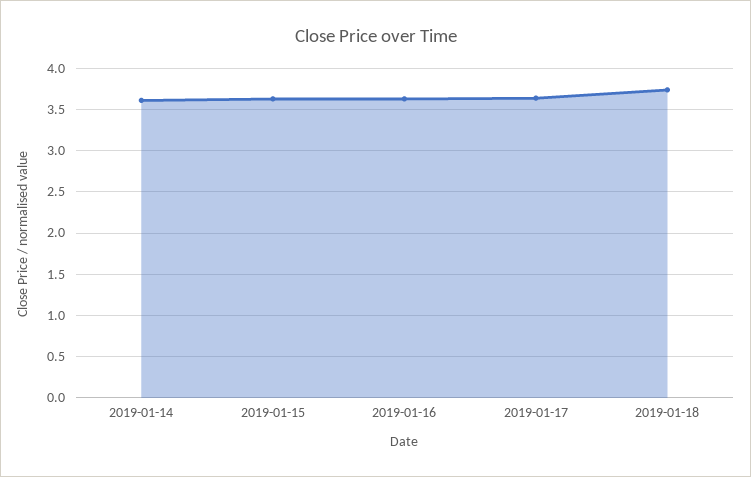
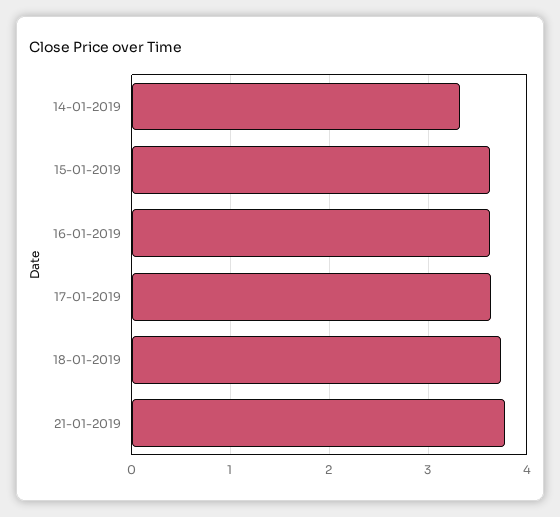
2019-01-14: 3.6 -> 3.3
21-01-2019: none -> 3.8

